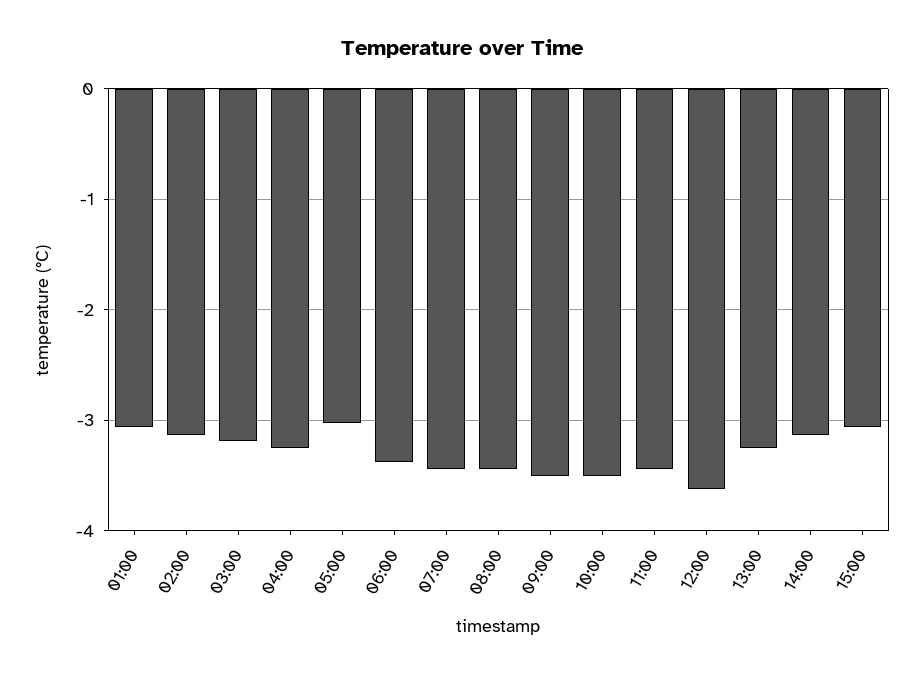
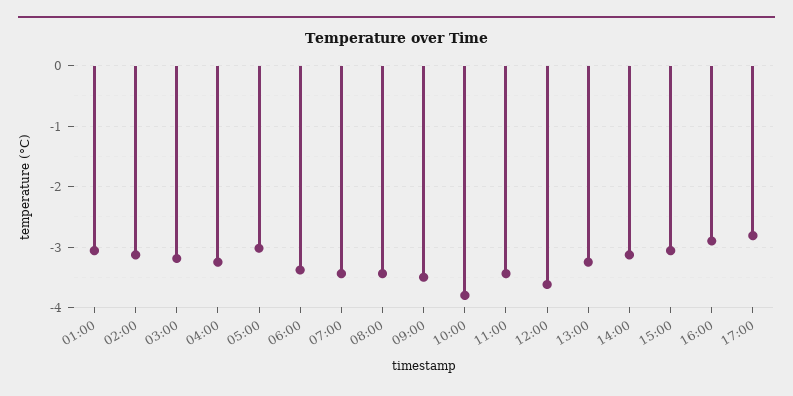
10:00: -3.5 -> -3.8
16:00: none -> -2.9
17:00: none -> -2.8

